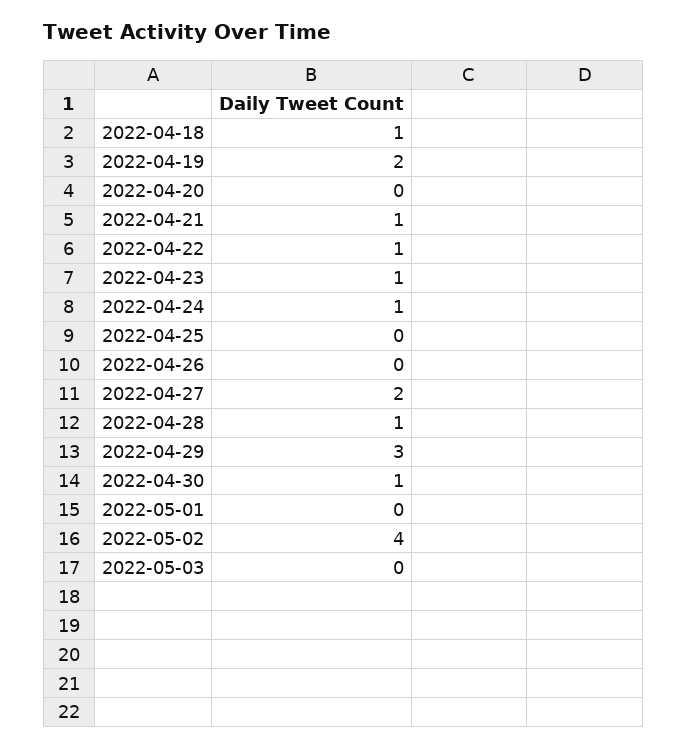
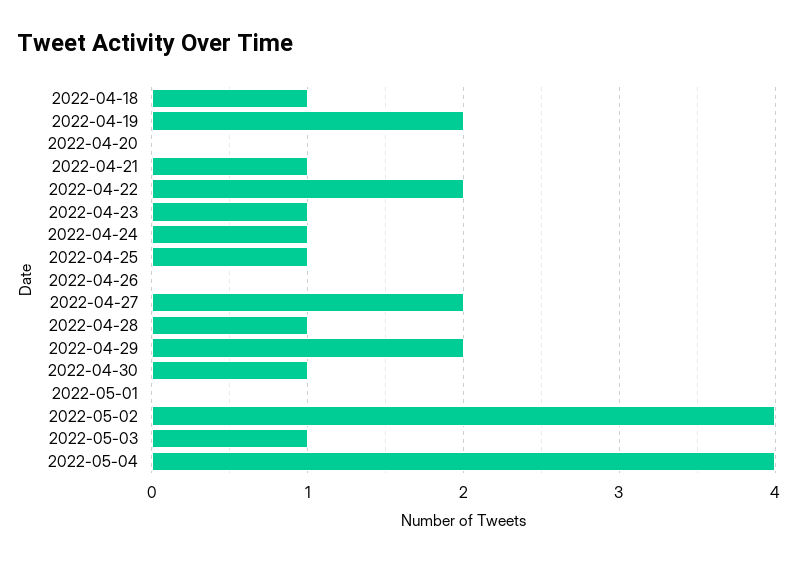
2022-04-22: 1 -> 2
2022-04-25: 0 -> 1
2022-04-29: 3 -> 2
2022-05-03: 0 -> 1
2022-05-04: none -> 4

